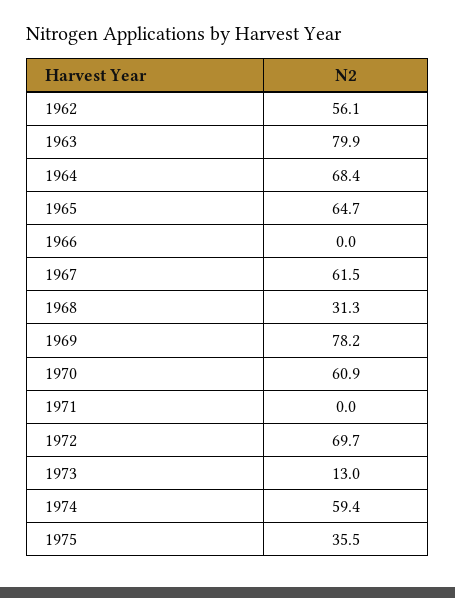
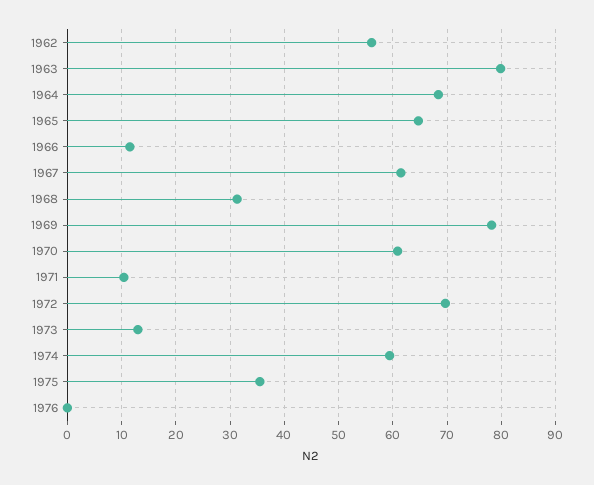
1966: 0 -> 12
1971: 0 -> 10
1976: none -> 0

